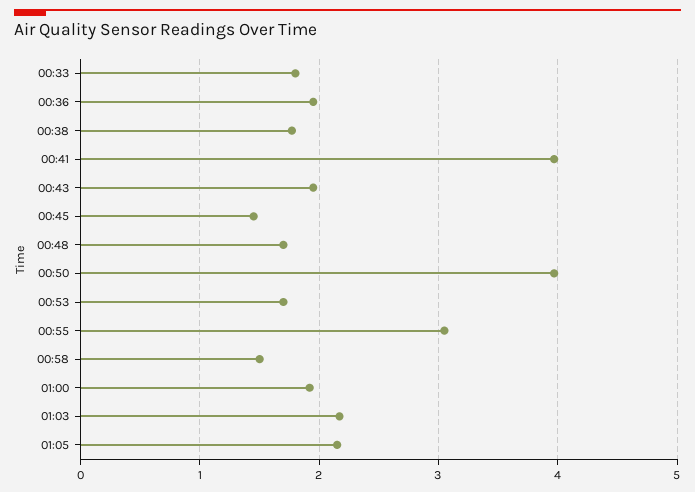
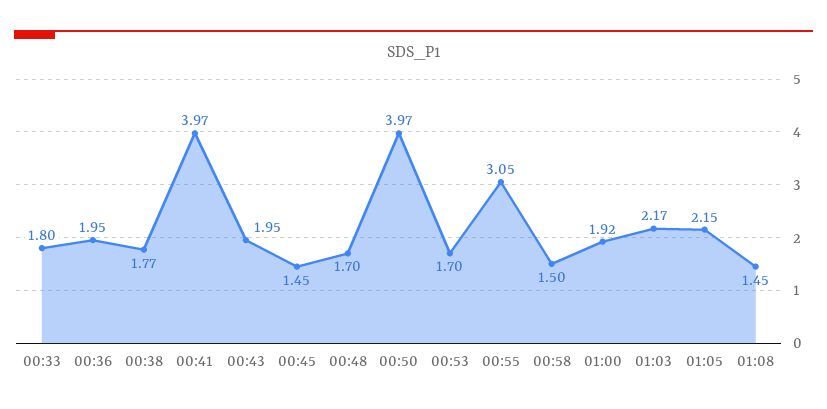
01:08: none -> 1.45

